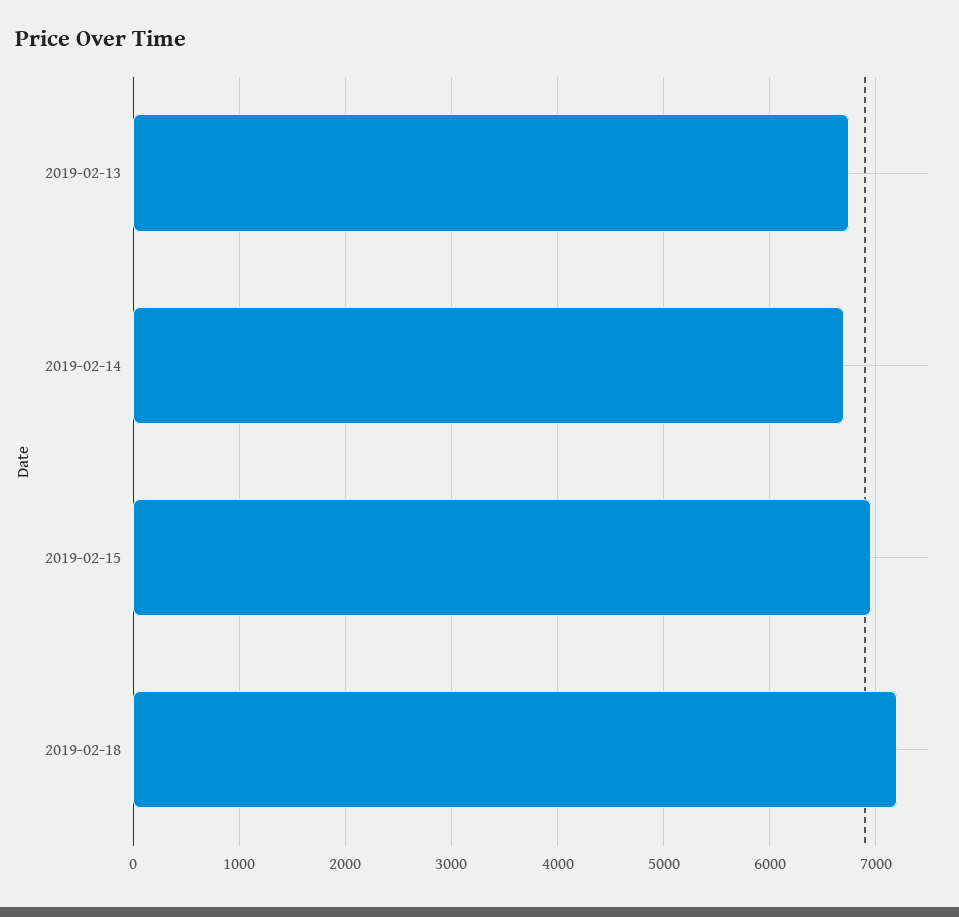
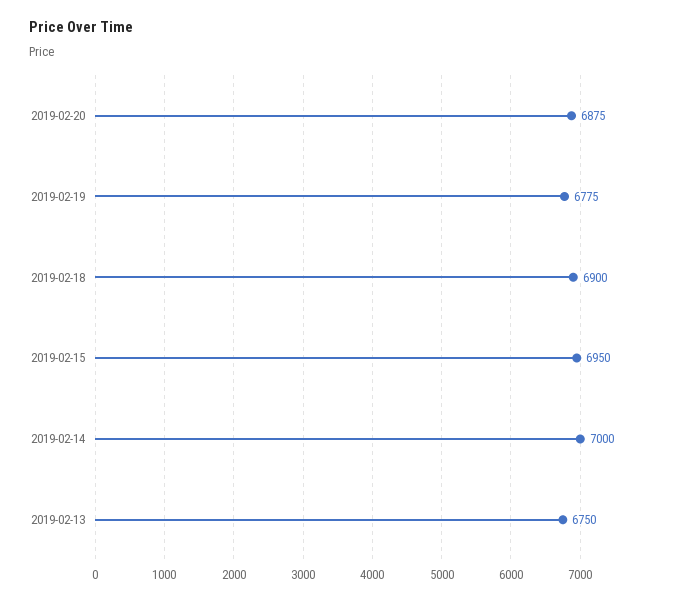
2019-02-14: 6700 -> 7000
2019-02-18: 7200 -> 6900
2019-02-20: none -> 6875
2019-02-19: none -> 6775

